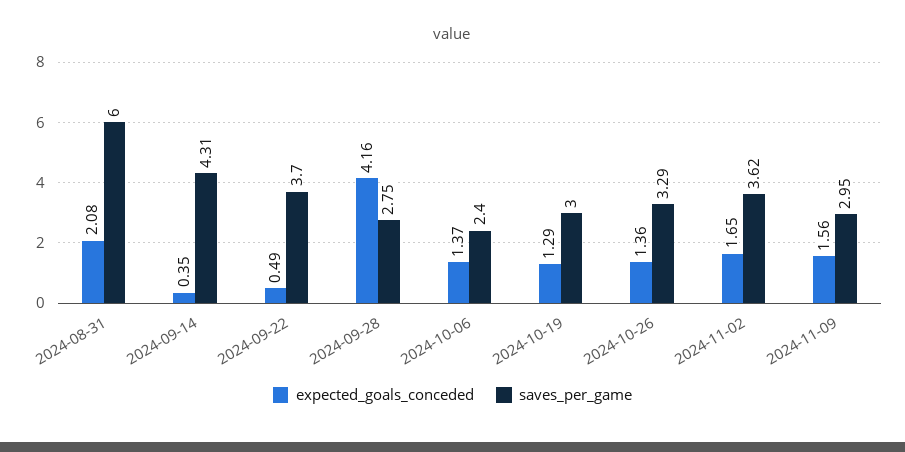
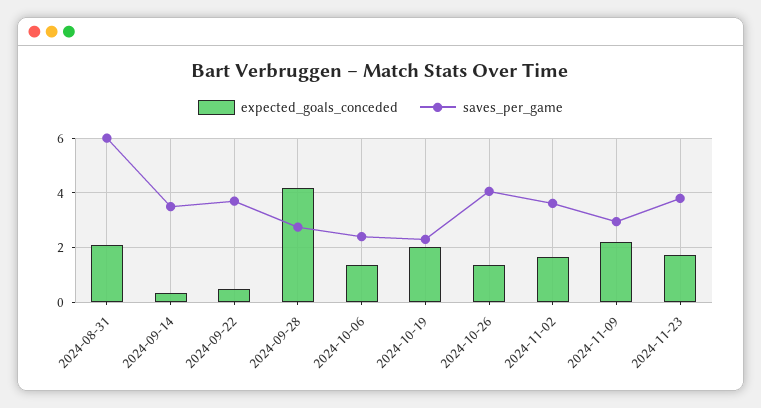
saves_per_game, 2024-09-14: 4.31 -> 3.5
expected_goals_conceded, 2024-10-19: 1.29 -> 2
saves_per_game, 2024-10-19: 3 -> 2.25
saves_per_game, 2024-10-26: 3.29 -> 4
expected_goals_conceded, 2024-11-09: 1.56 -> 2.25
expected_goals_conceded, 2024-11-23: none -> 1.75
saves_per_game, 2024-11-23: none -> 3.75

